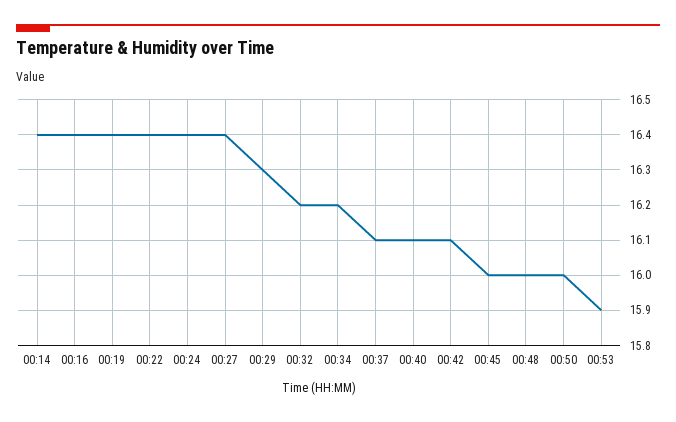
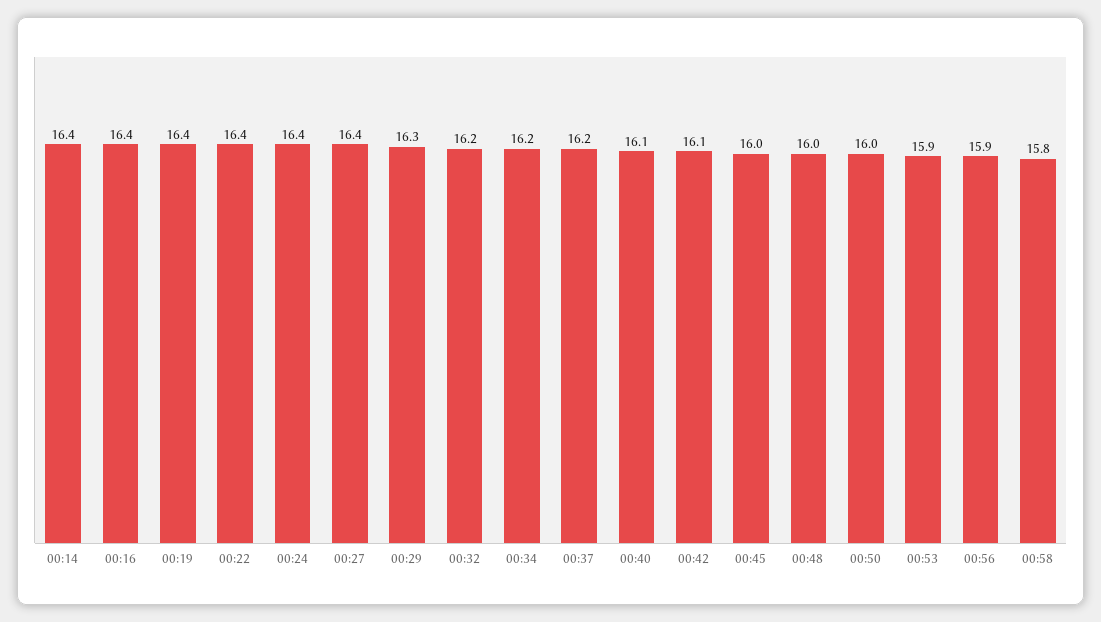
00:37: 16.1 -> 16.2
00:56: none -> 15.9
00:58: none -> 15.8

